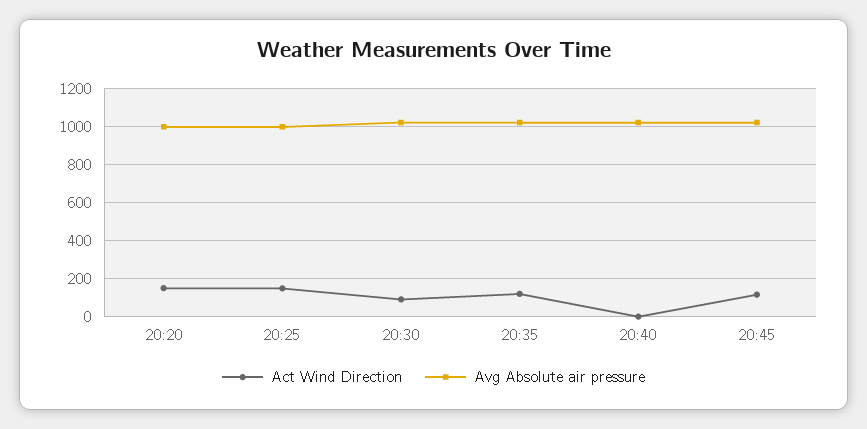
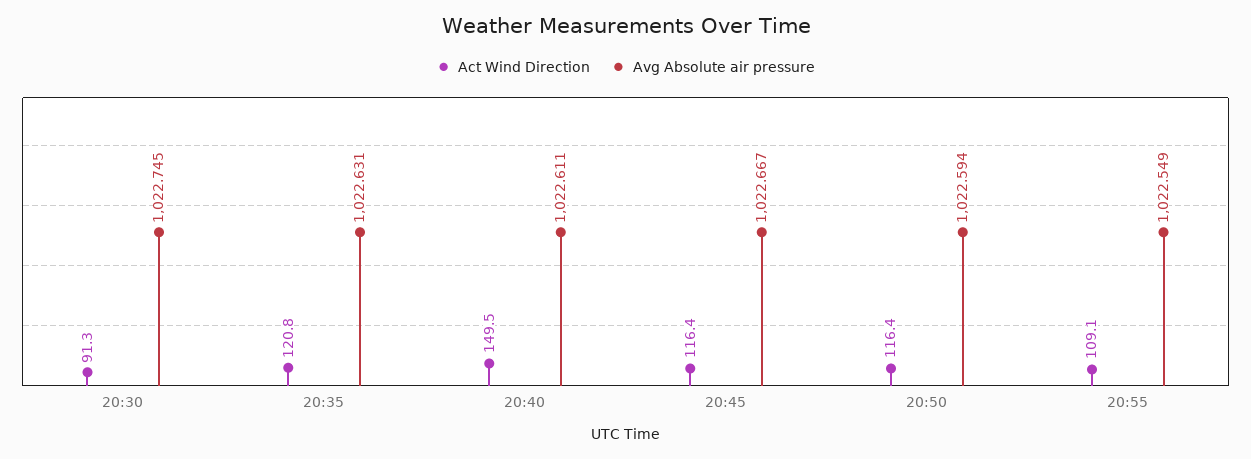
Act Wind Direction, 20:20: 150 -> none
Avg Absolute air pressure, 20:20: 1000 -> none
Act Wind Direction, 20:25: 150 -> none
Avg Absolute air pressure, 20:25: 1000 -> none
Act Wind Direction, 20:40: 0 -> 149.5
Act Wind Direction, 20:50: none -> 116.4
Avg Absolute air pressure, 20:50: none -> 1022.594
Act Wind Direction, 20:55: none -> 109.1
Avg Absolute air pressure, 20:55: none -> 1022.549

